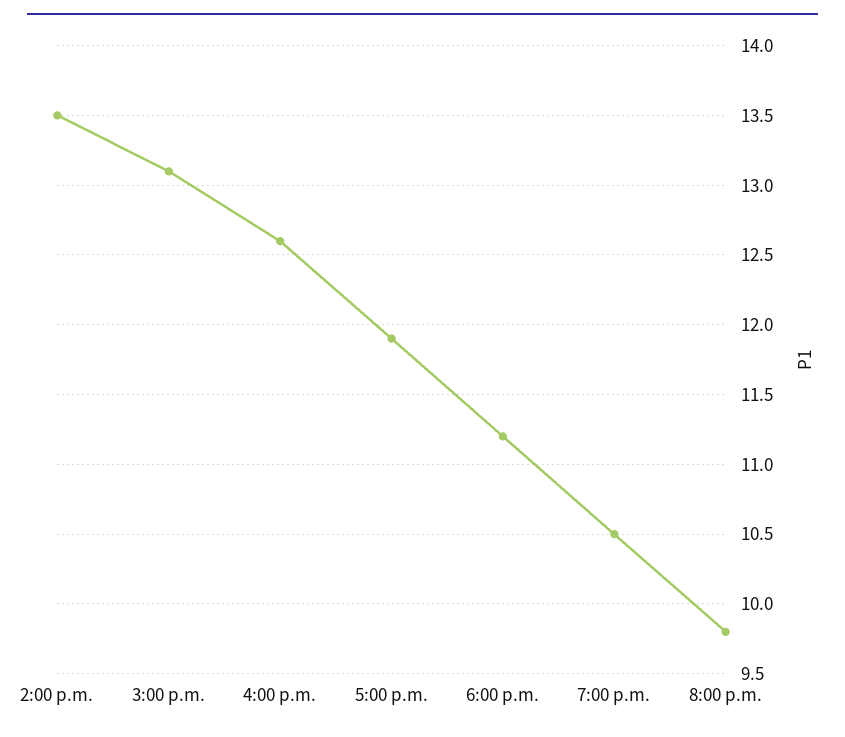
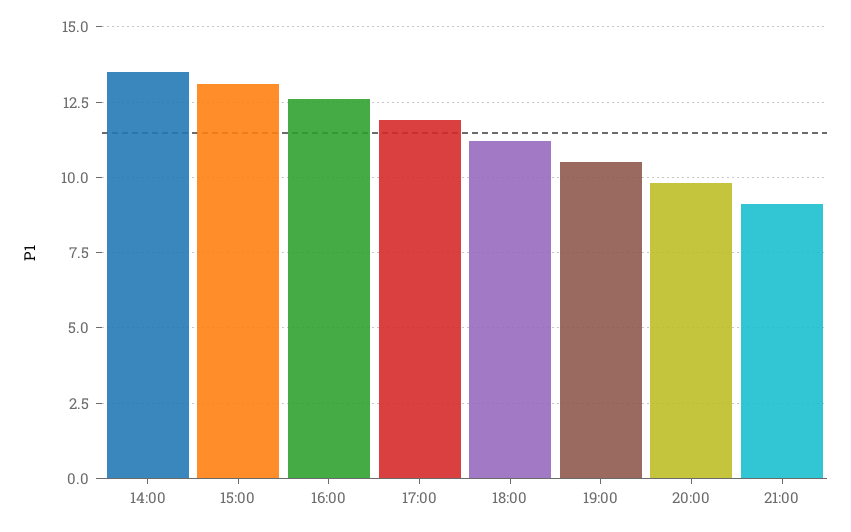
21:00: none -> 9

